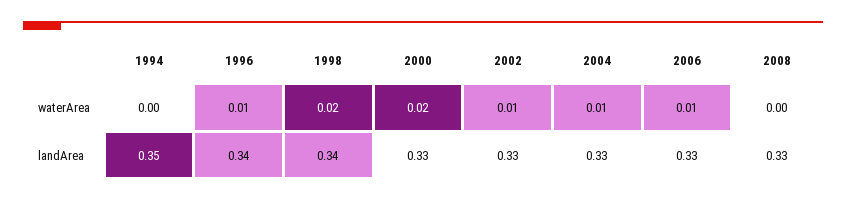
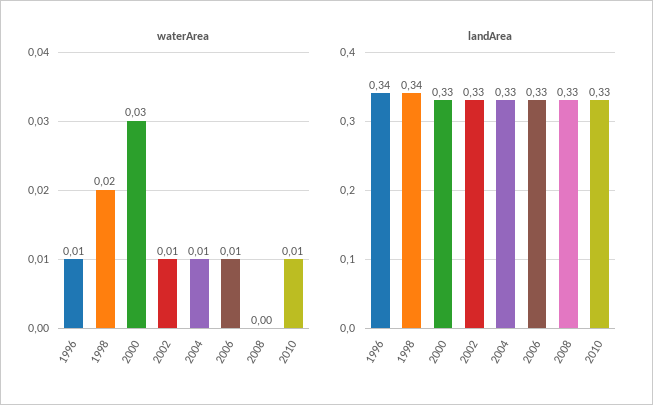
waterArea, 1994: 0 -> none
waterArea, 2000: 0.02 -> 0.03
landArea, 1994: 0.35 -> none
waterArea, 2010: none -> 0.01
landArea, 2010: none -> 0.33

